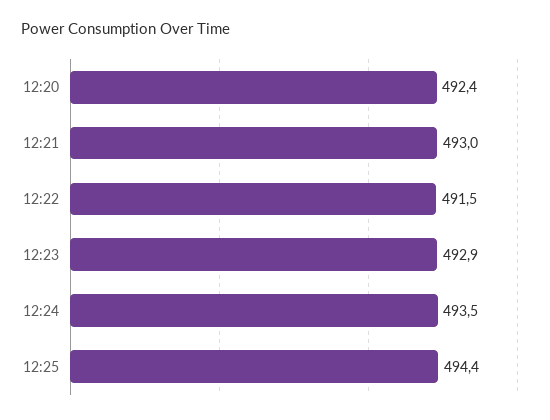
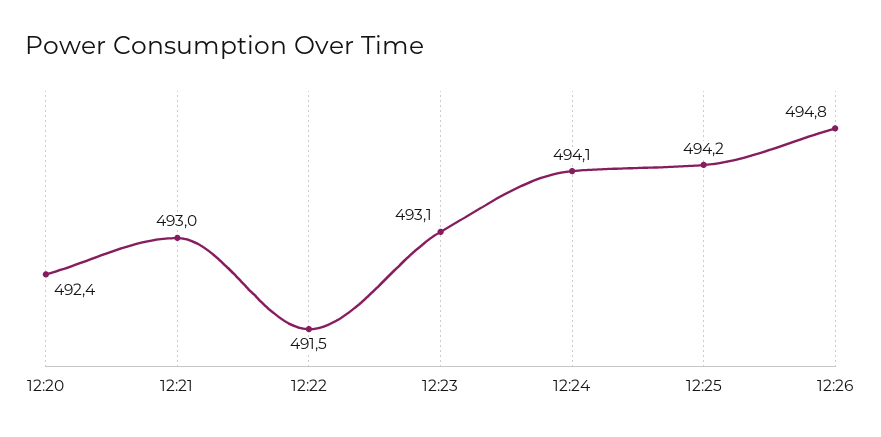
12:23: 492.9 -> 493.1
12:24: 493.5 -> 494.1
12:25: 494.4 -> 494.2
12:26: none -> 494.8

